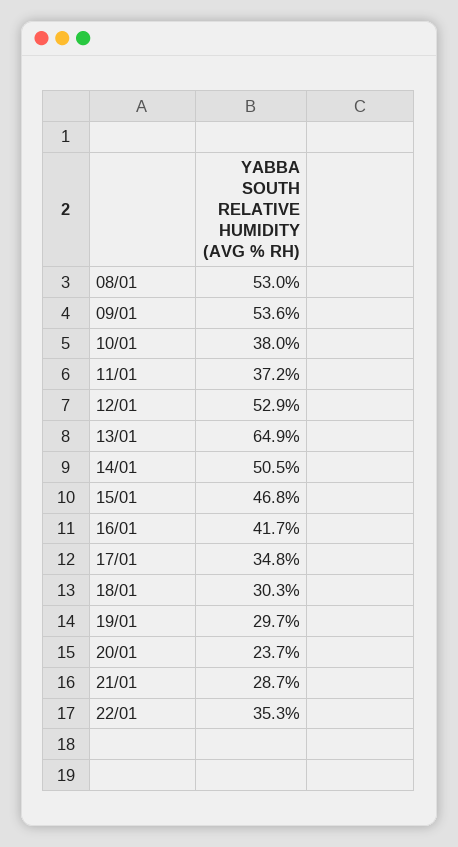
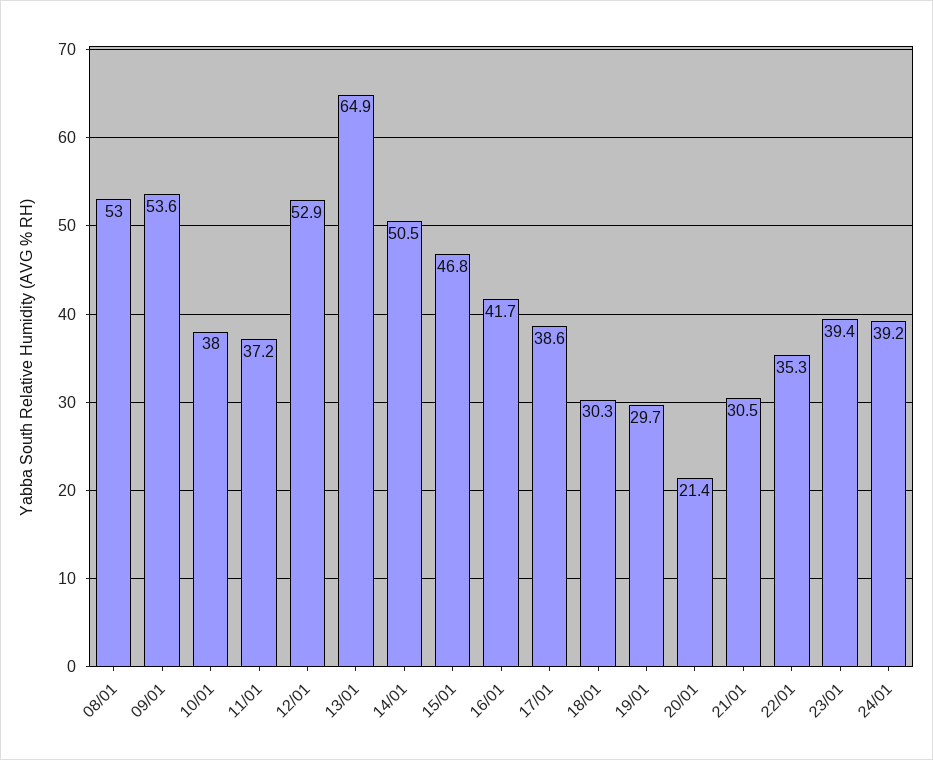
17/01: 34.8 -> 38.6
20/01: 23.7 -> 21.4
21/01: 28.7 -> 30.5
23/01: none -> 39.4
24/01: none -> 39.2

